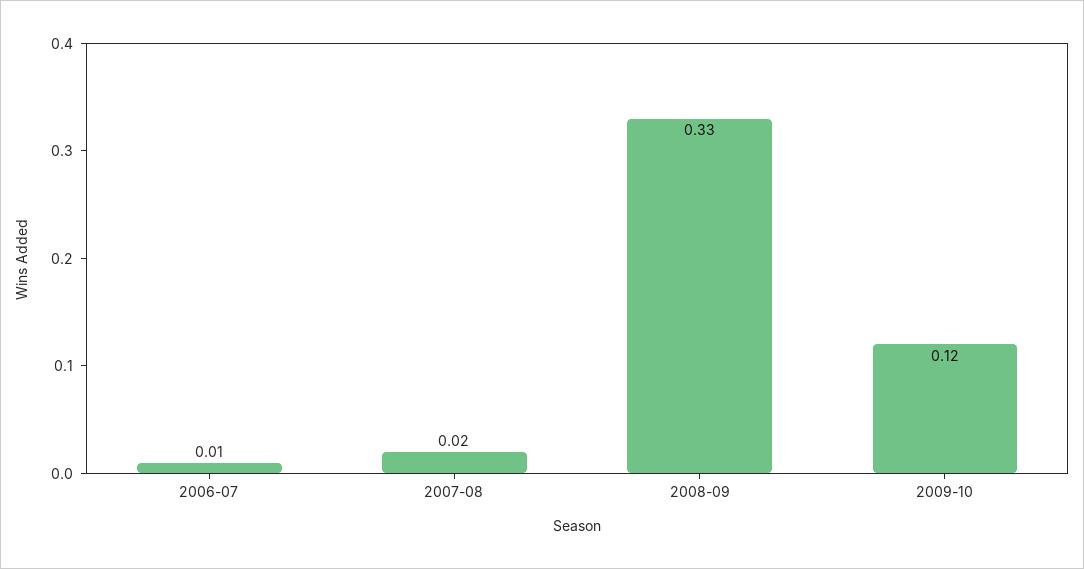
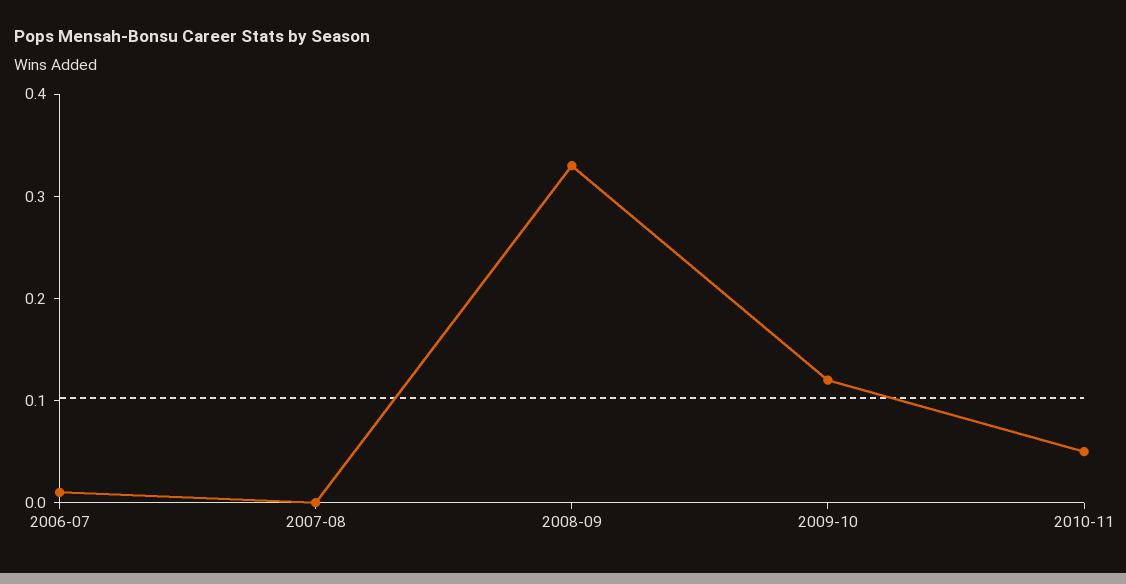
2007-08: 0.02 -> 0
2010-11: none -> 0.05

